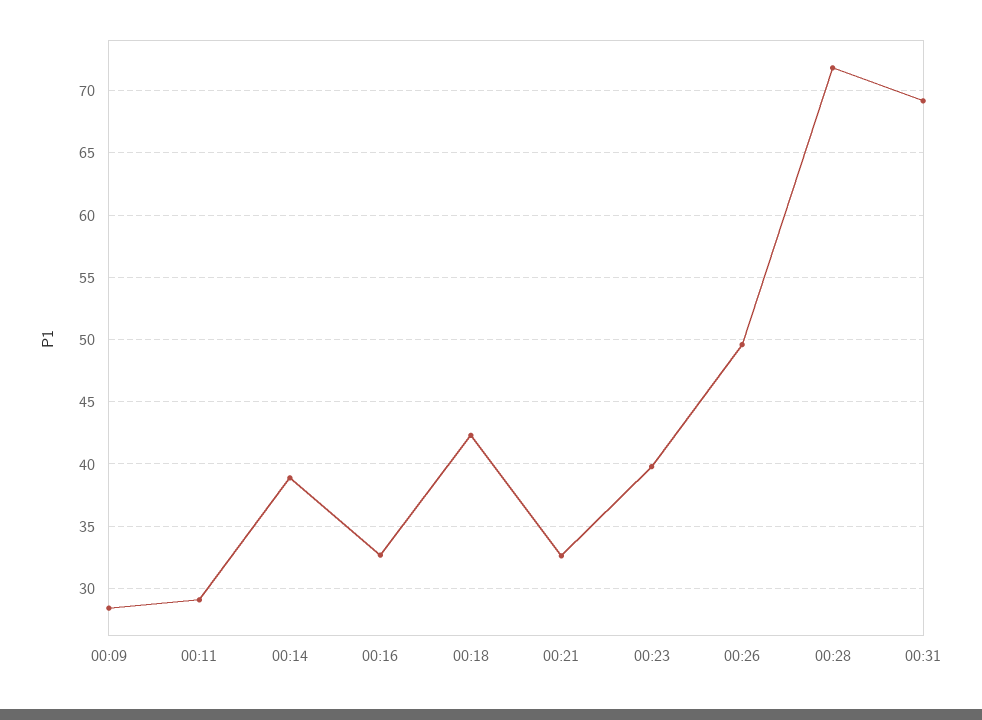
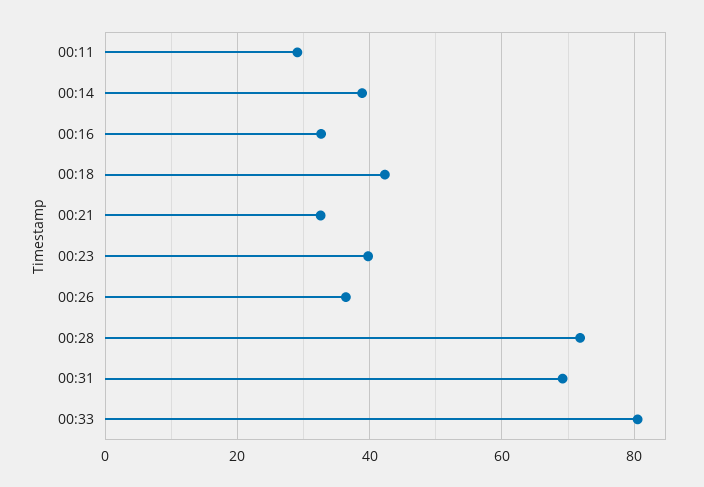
00:09: 28.5 -> none
00:26: 49.5 -> 36
00:33: none -> 80

